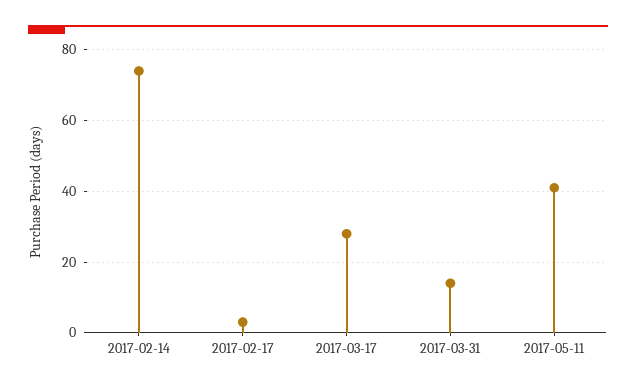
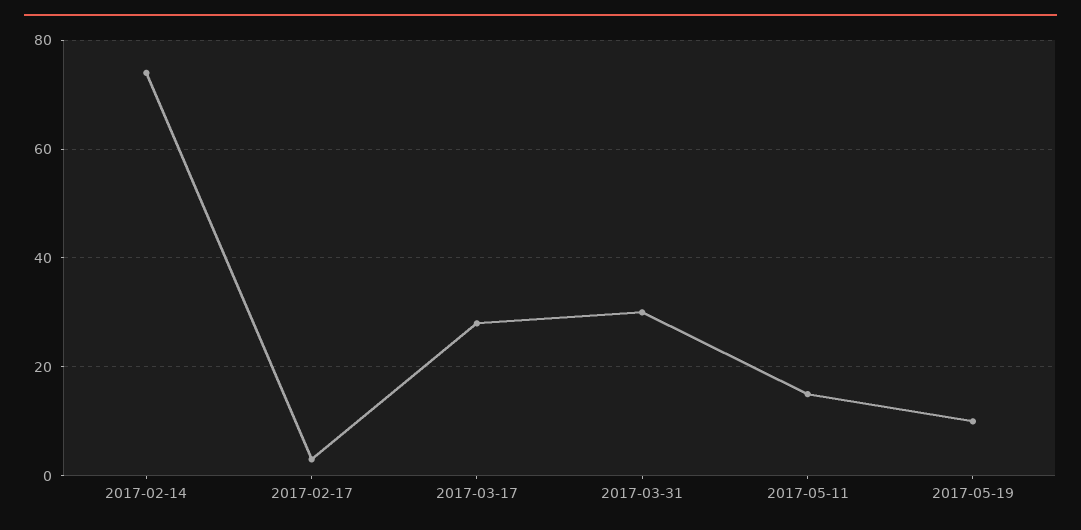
2017-03-31: 15 -> 30
2017-05-11: 40 -> 15
2017-05-19: none -> 10

